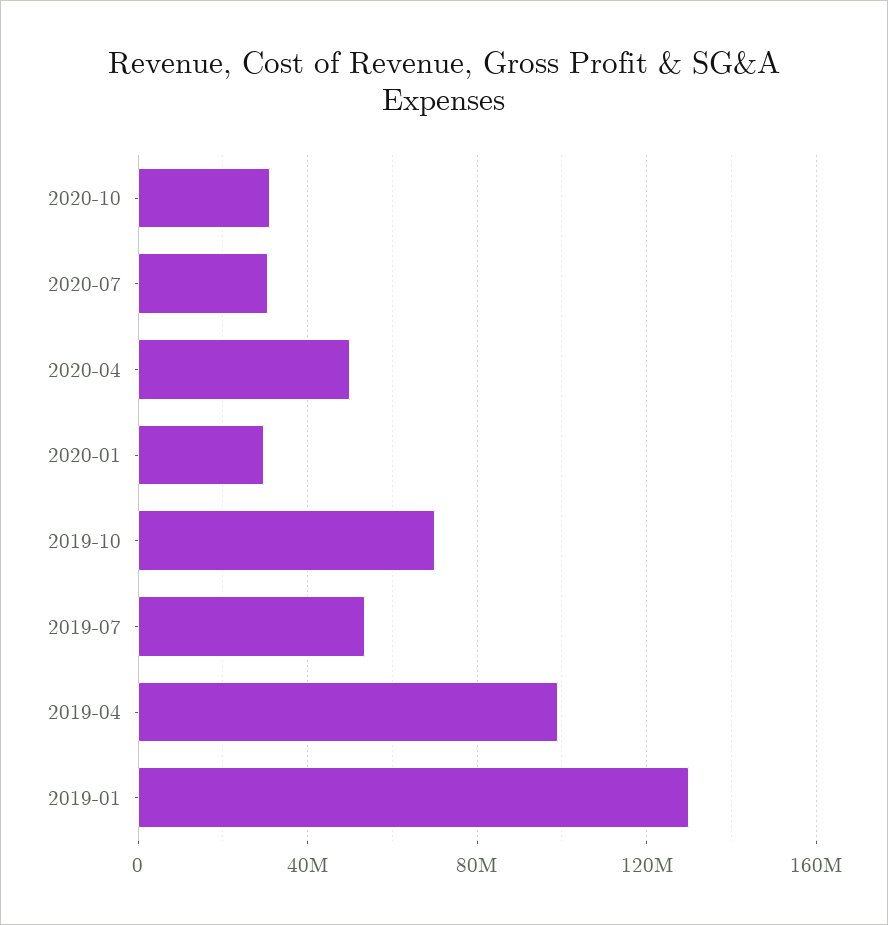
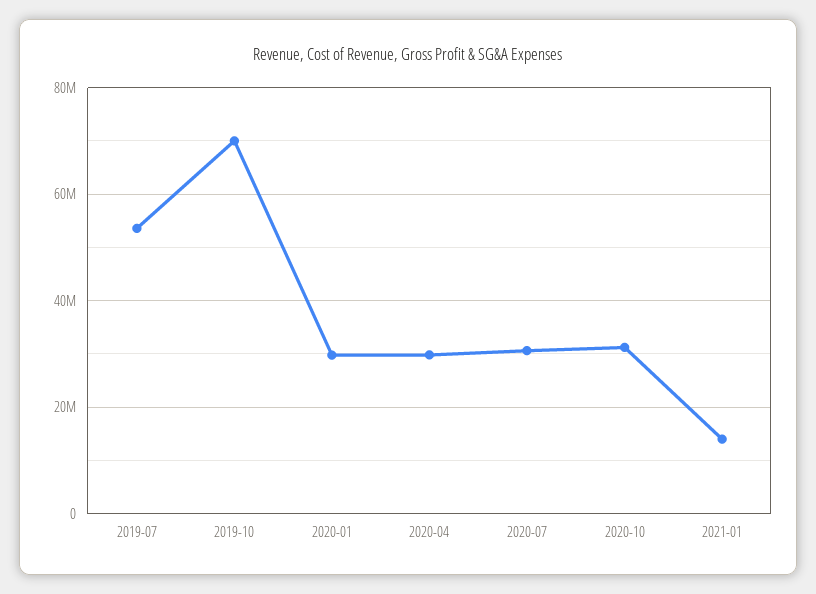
2020-04: 50000000 -> 30000000
2019-04: 100000000 -> none
2019-01: 130000000 -> none
2021-01: none -> 14000000

